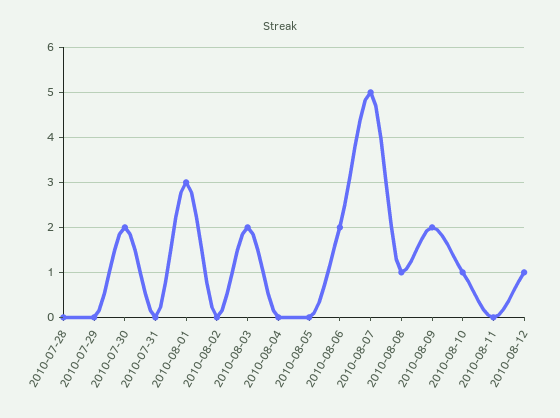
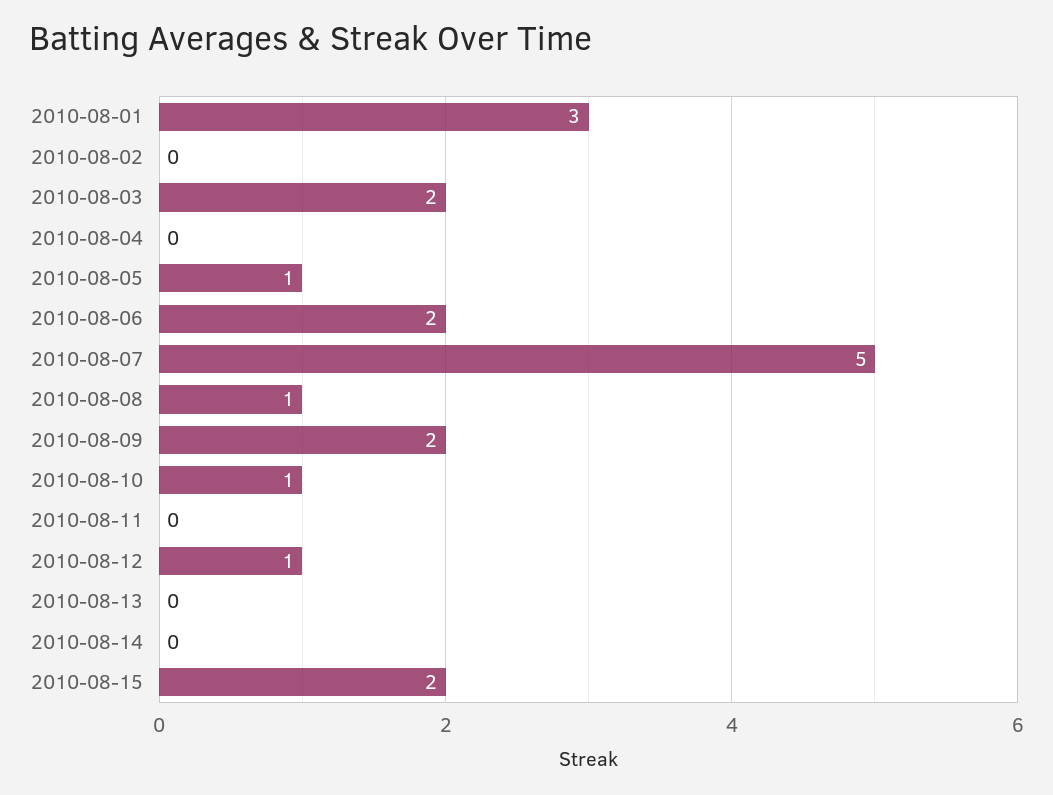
2010-07-28: 0 -> none
2010-07-29: 0 -> none
2010-07-30: 2 -> none
2010-07-31: 0 -> none
2010-08-05: 0 -> 1
2010-08-13: none -> 0
2010-08-14: none -> 0
2010-08-15: none -> 2

